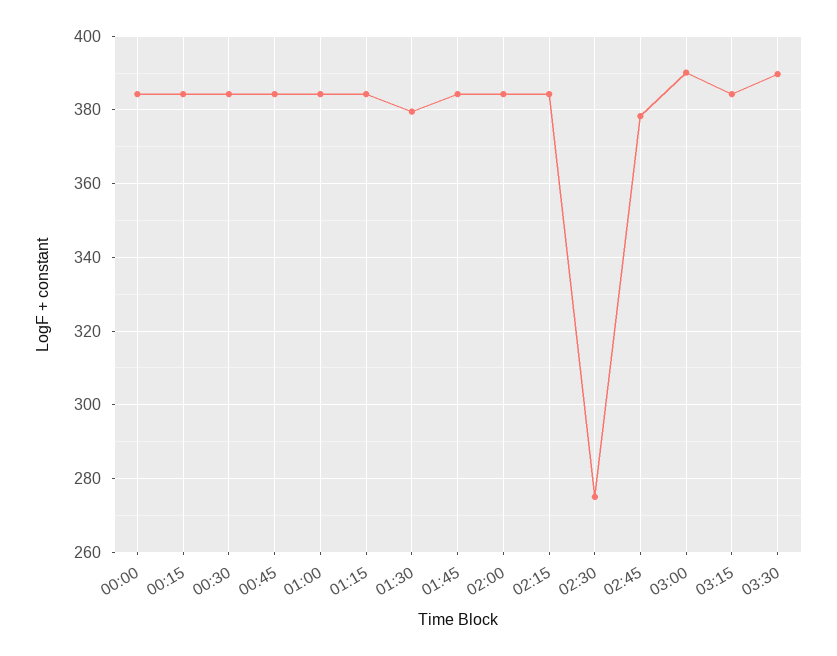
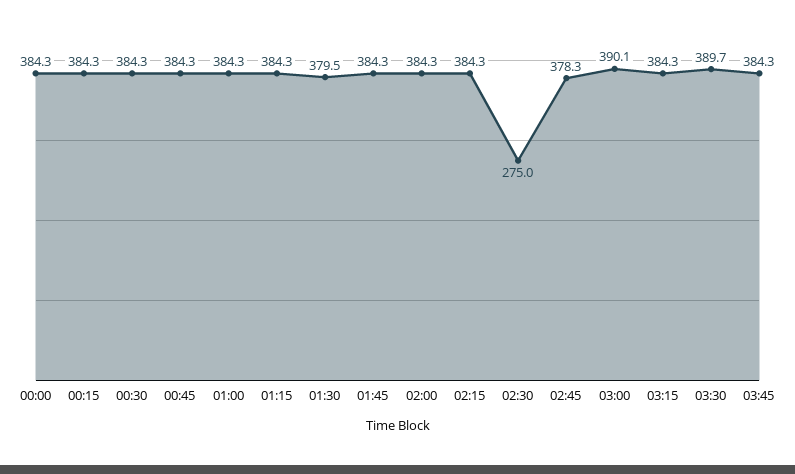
03:45: none -> 384.3

